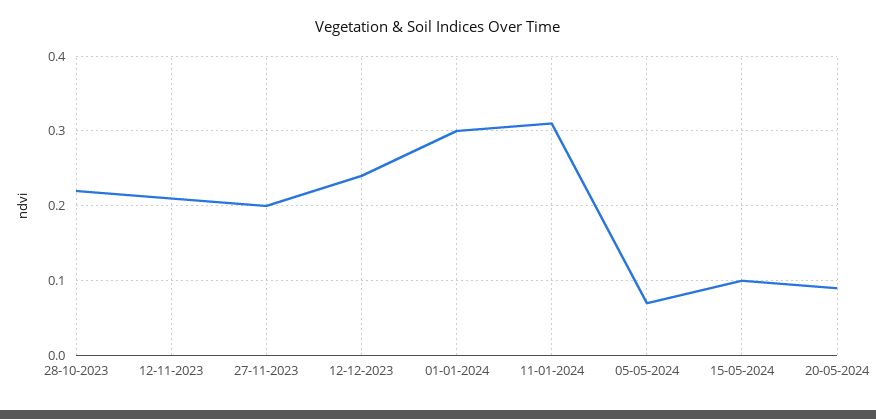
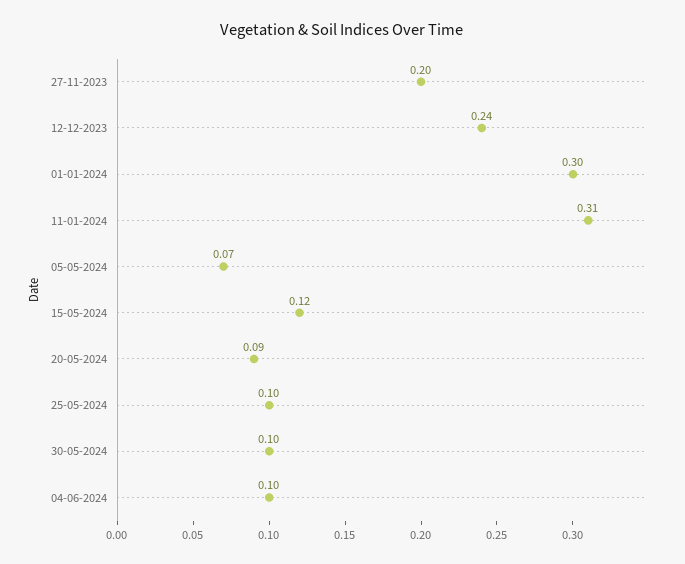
28-10-2023: 0.22 -> none
12-11-2023: 0.21 -> none
15-05-2024: 0.1 -> 0.12
25-05-2024: none -> 0.1
30-05-2024: none -> 0.1
04-06-2024: none -> 0.1

